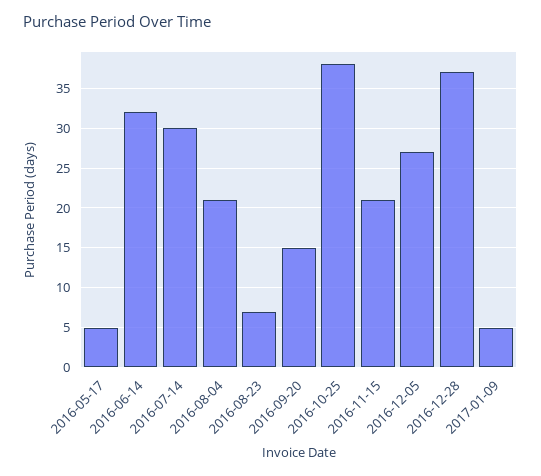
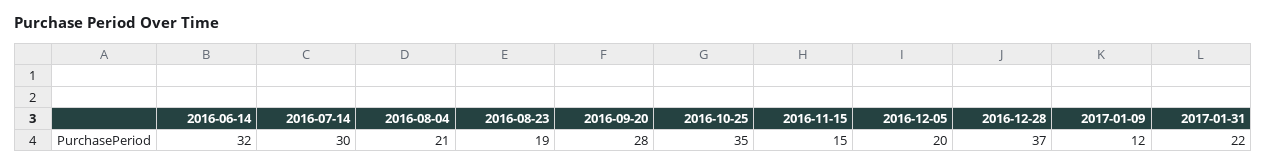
2016-05-17: 5 -> none
2016-08-23: 7 -> 19
2016-09-20: 15 -> 28
2016-10-25: 38 -> 35
2016-11-15: 21 -> 15
2016-12-05: 27 -> 20
2017-01-09: 5 -> 12
2017-01-31: none -> 22

